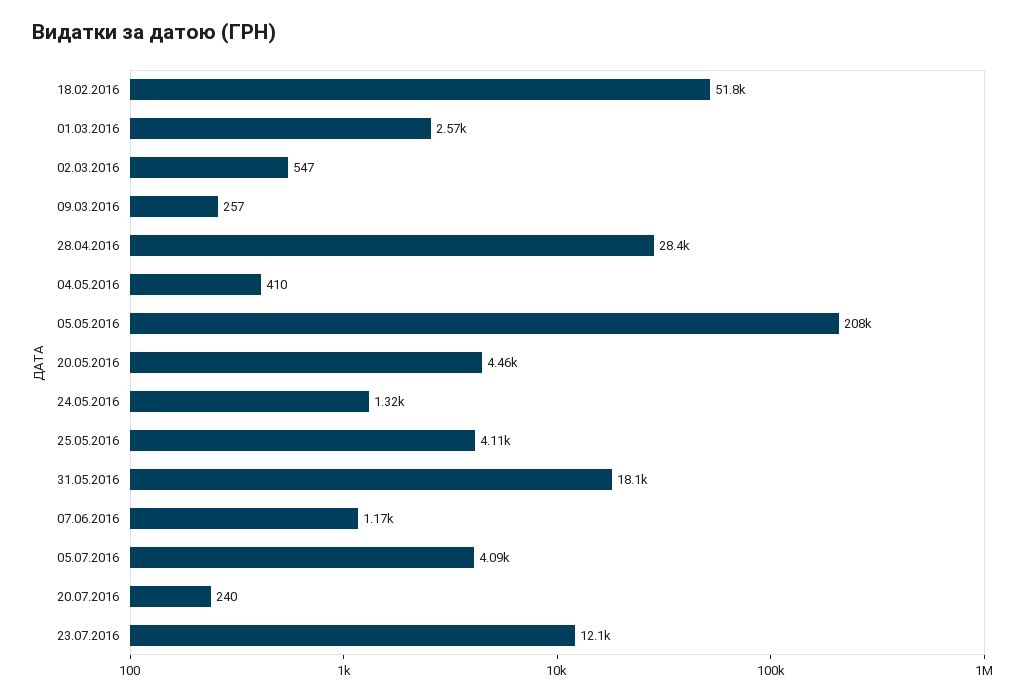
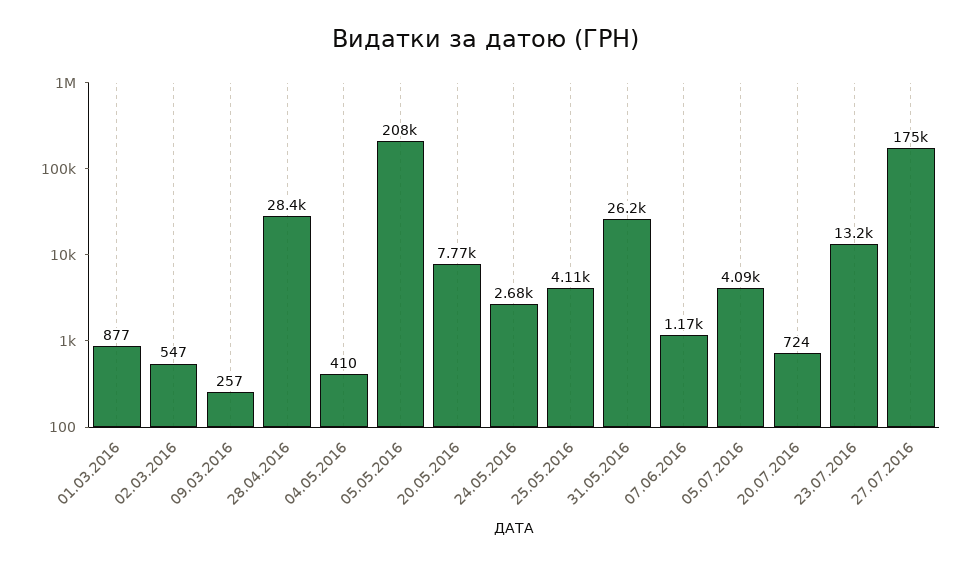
18.02.2016: 51800 -> none
01.03.2016: 2570 -> 877
20.05.2016: 4460 -> 7770
24.05.2016: 1320 -> 2680
31.05.2016: 18100 -> 26200
20.07.2016: 240 -> 724
23.07.2016: 12100 -> 13200
27.07.2016: none -> 175000

